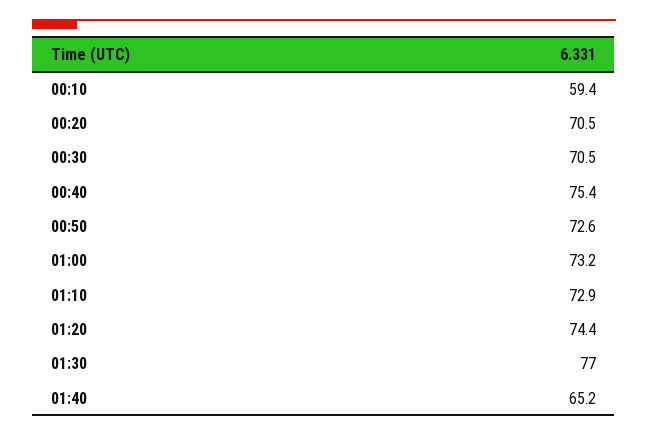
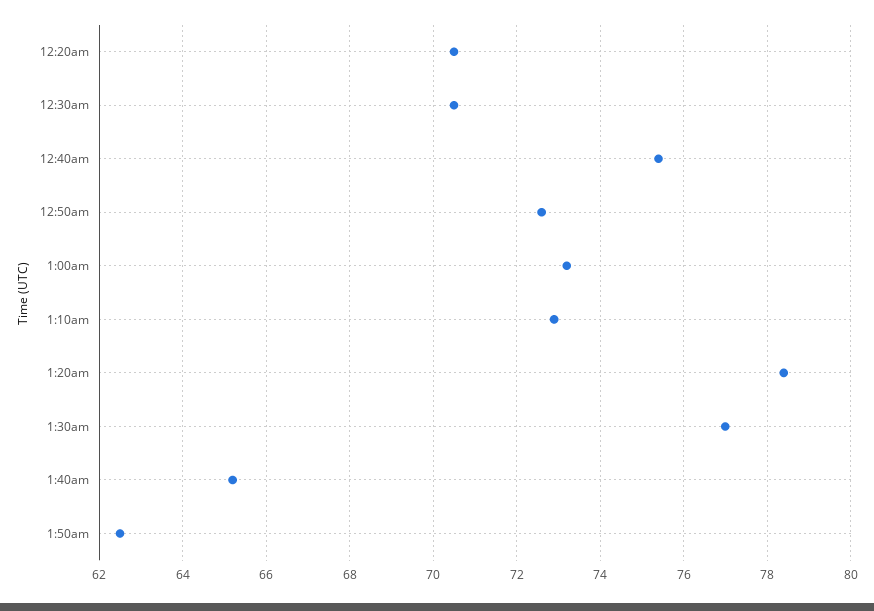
00:10: 59.4 -> none
01:20: 74.4 -> 78.5
1:50am: none -> 62.5

